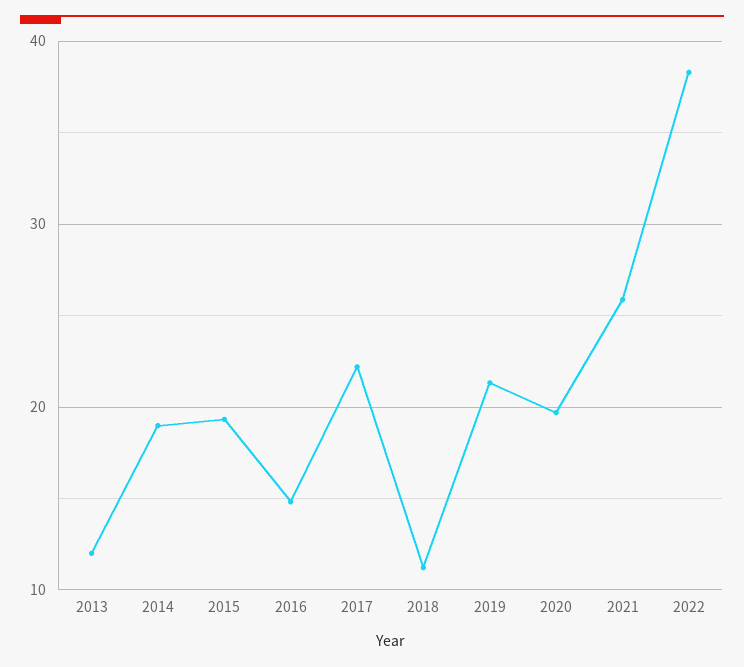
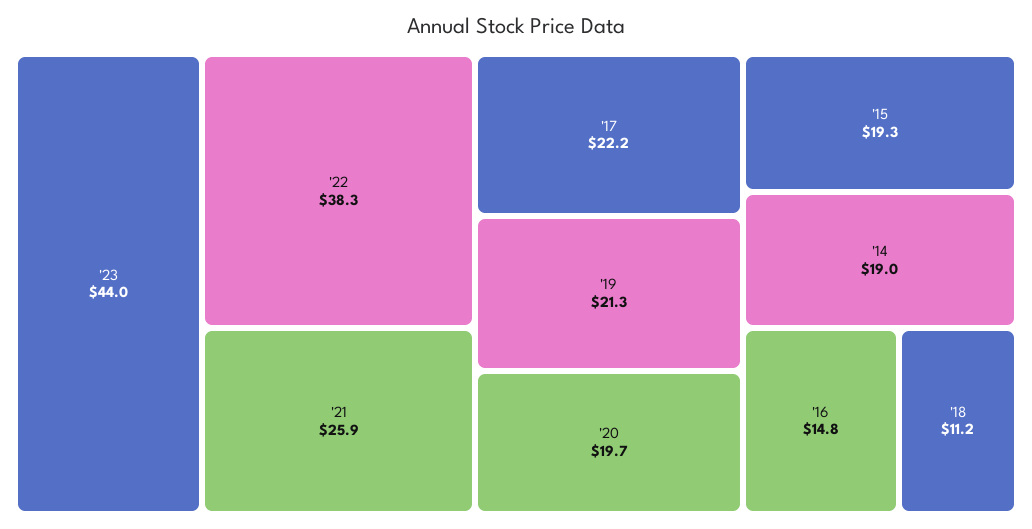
2013: 12 -> none
'23: none -> 44

